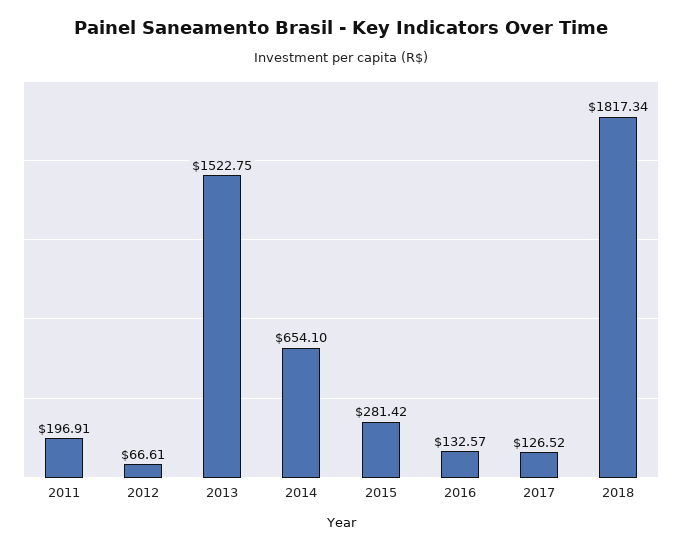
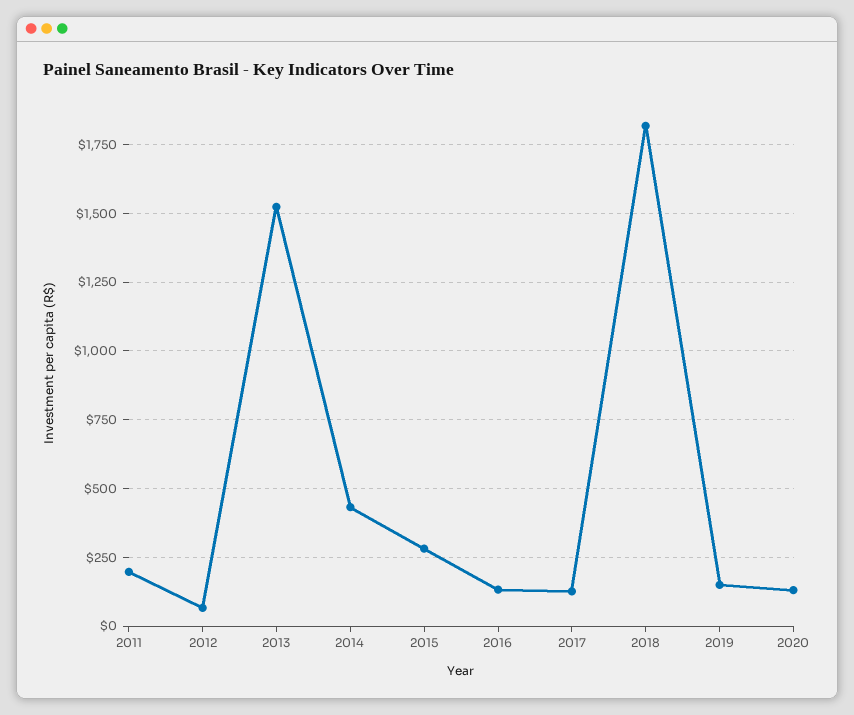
2014: 654.1 -> 425
2019: none -> 150
2020: none -> 125

